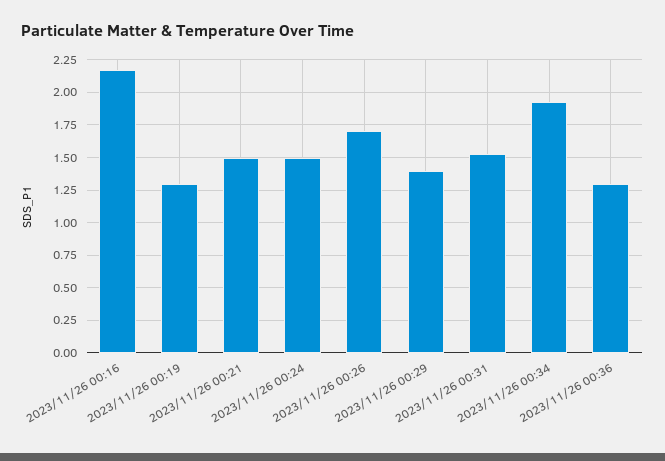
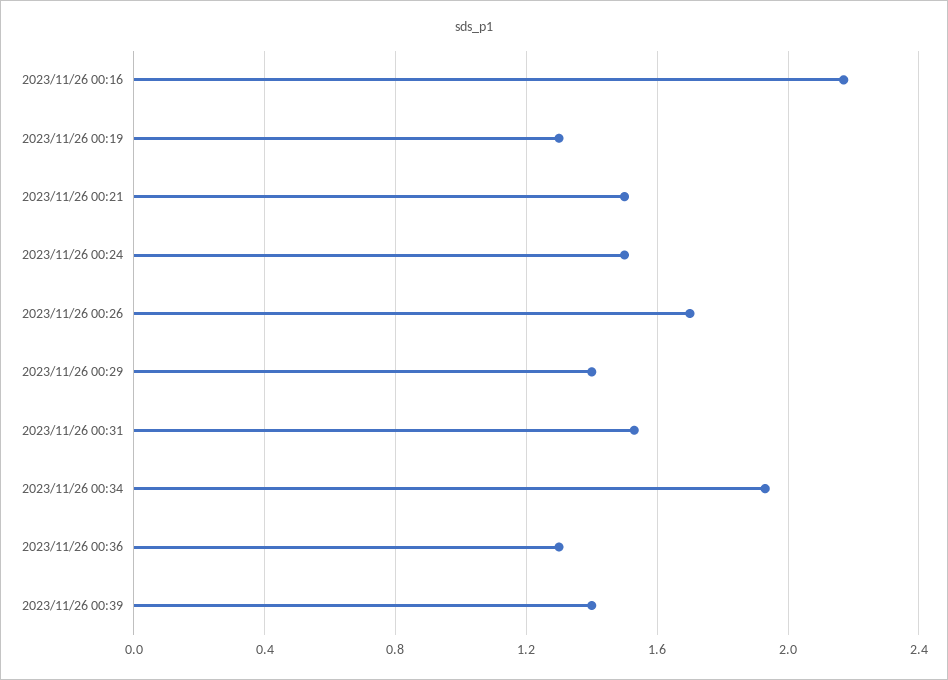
2023/11/26 00:39: none -> 1.4

